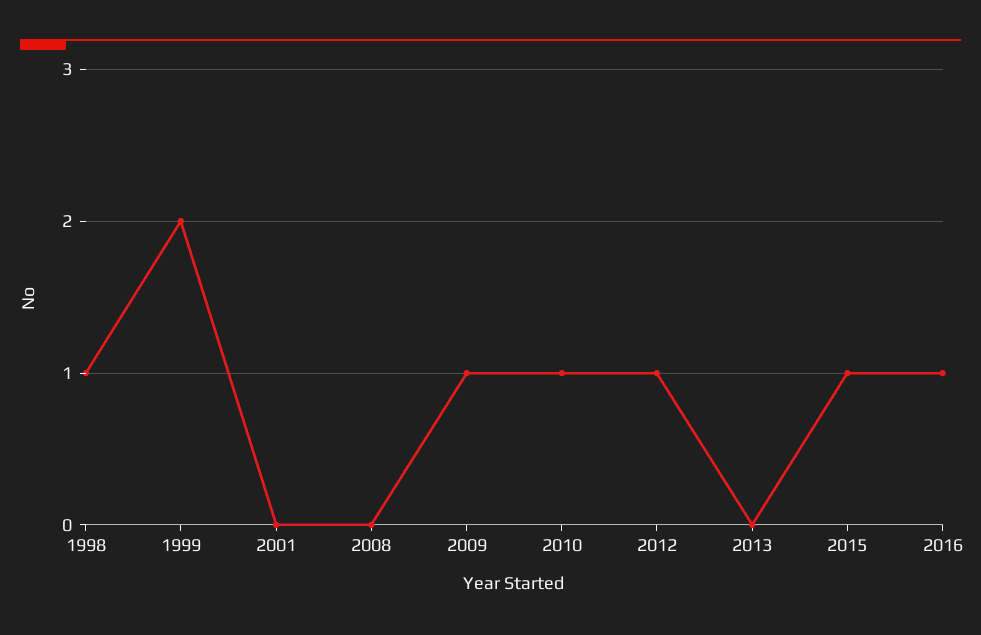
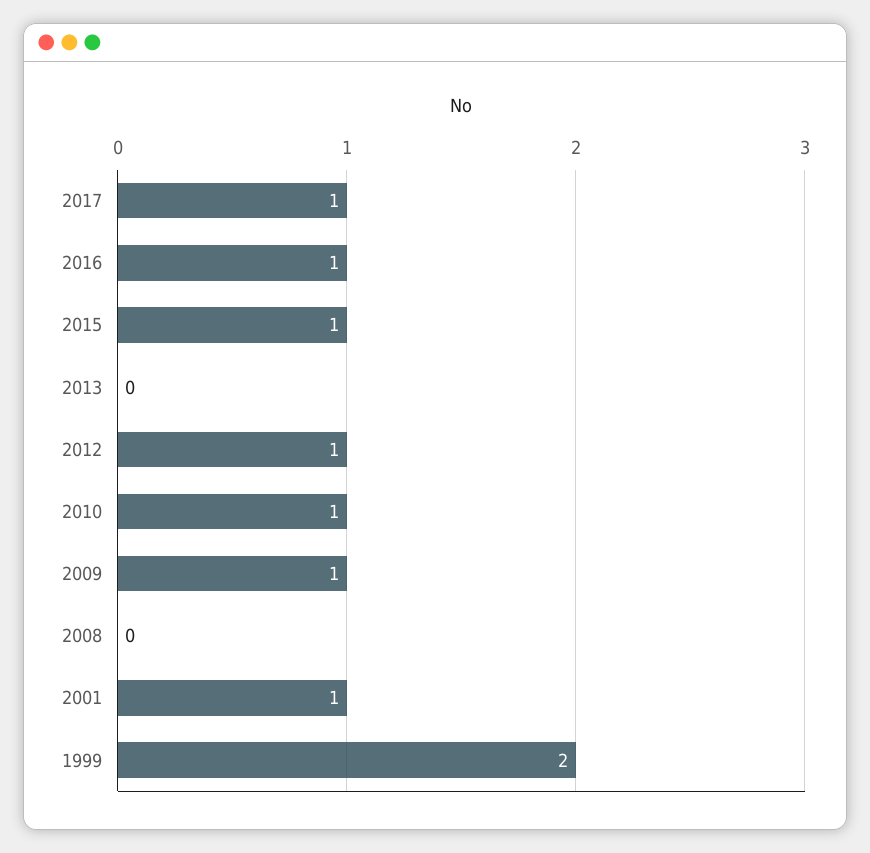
1998: 1 -> none
2001: 0 -> 1
2017: none -> 1

